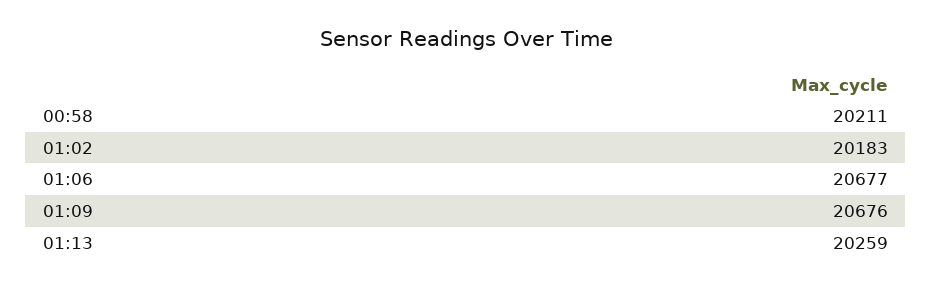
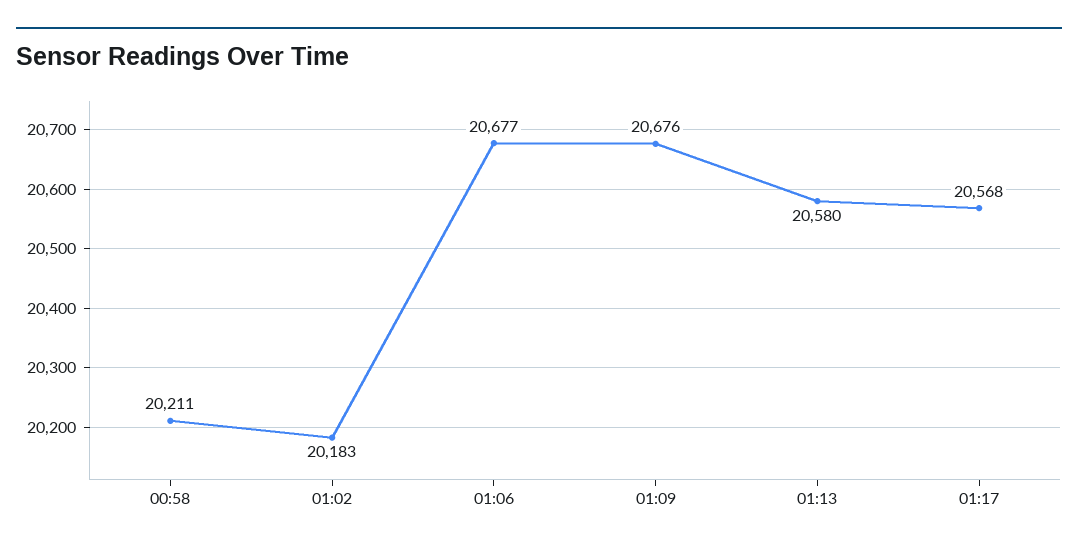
01:13: 20259 -> 20580
01:17: none -> 20568

